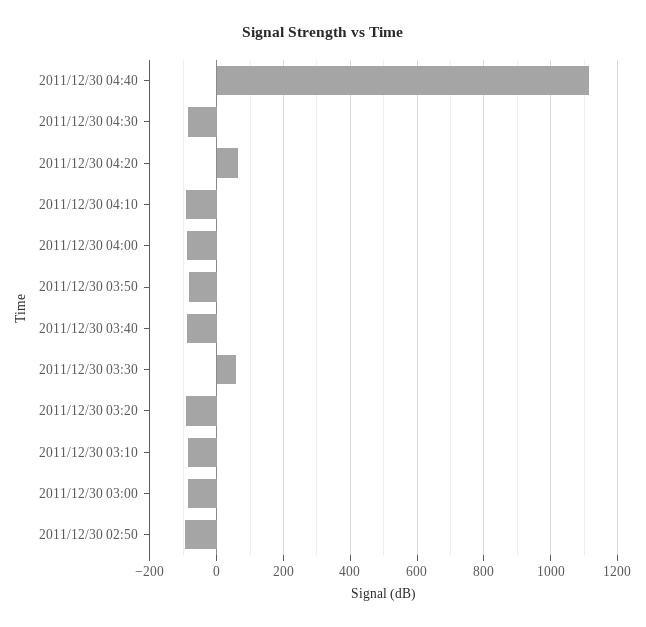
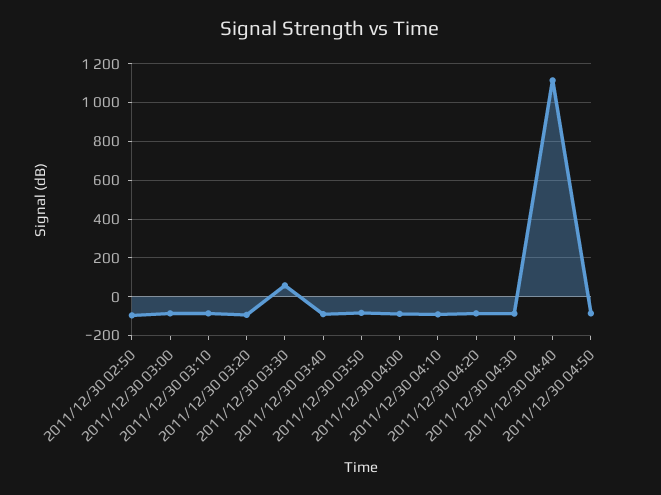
2011/12/30 04:20: 60 -> -100
2011/12/30 04:50: none -> -100

